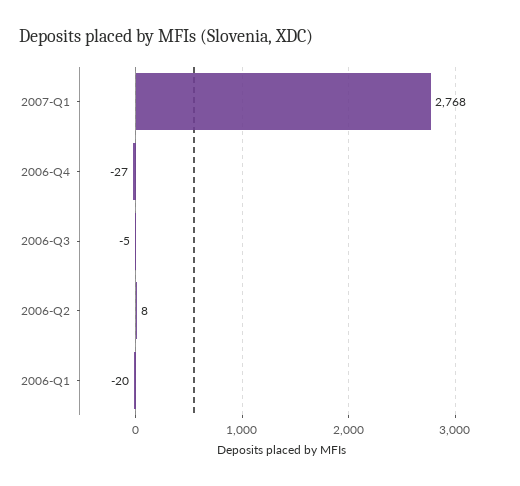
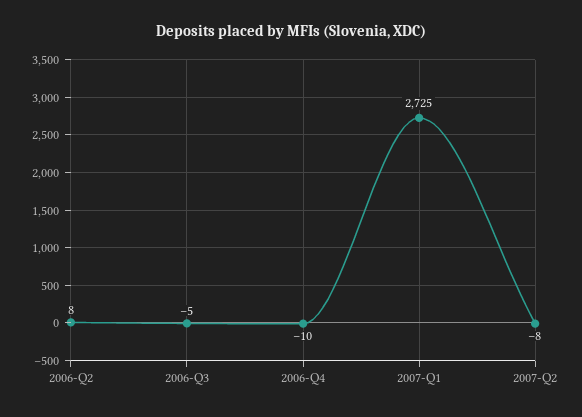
2007-Q1: 2768 -> 2725
2006-Q4: -27 -> -10
2006-Q1: -20 -> none
2007-Q2: none -> -8

